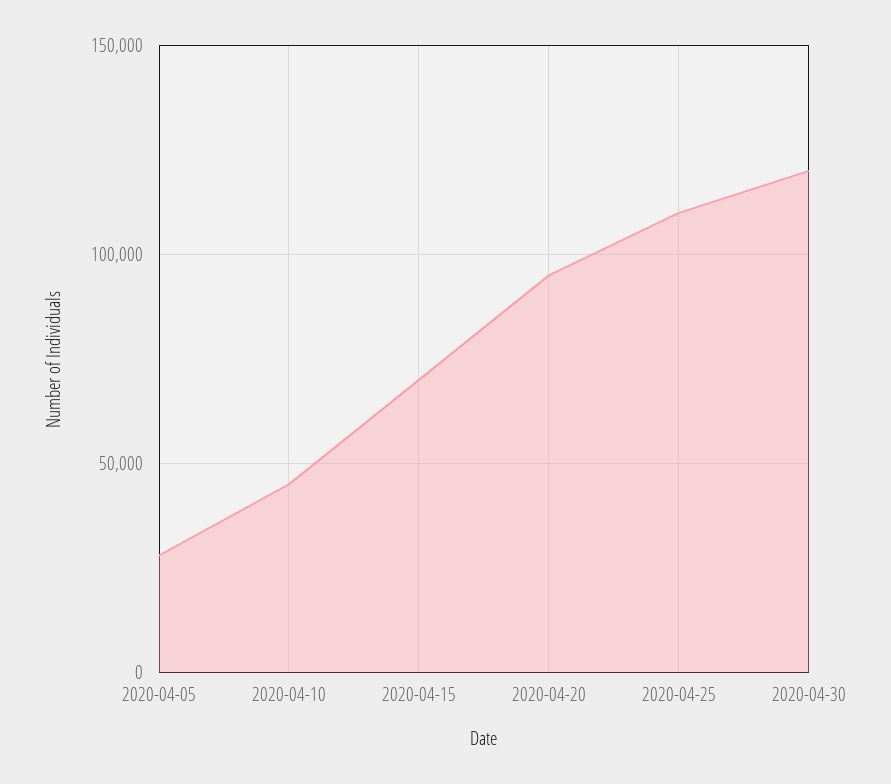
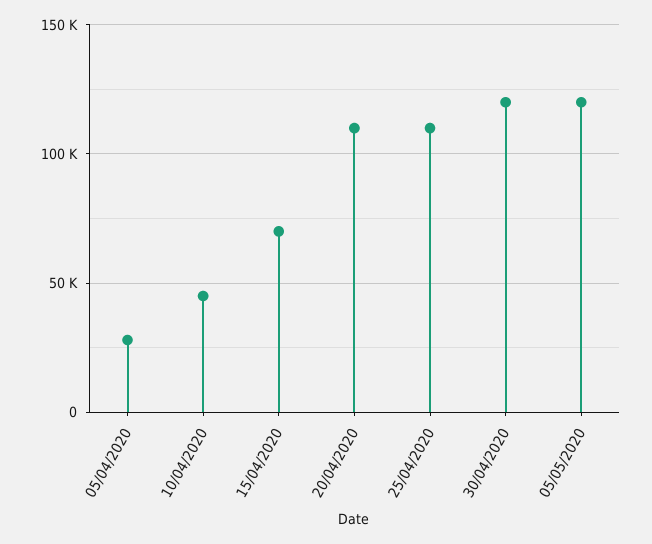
2020-04-20: 95000 -> 110000
05/05/2020: none -> 120000

